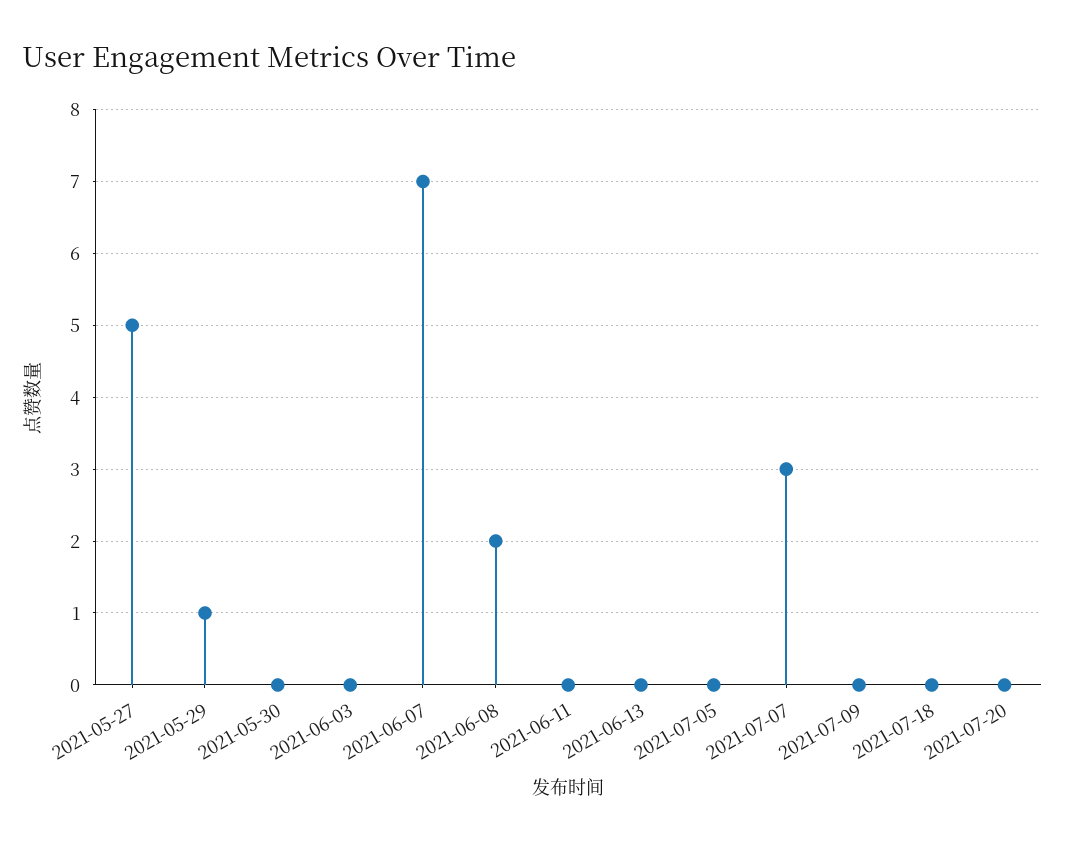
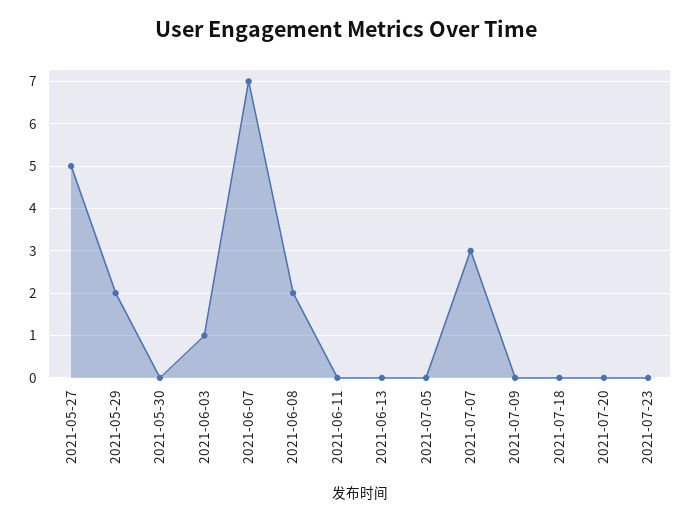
2021-05-29: 1 -> 2
2021-06-03: 0 -> 1
2021-07-23: none -> 0

